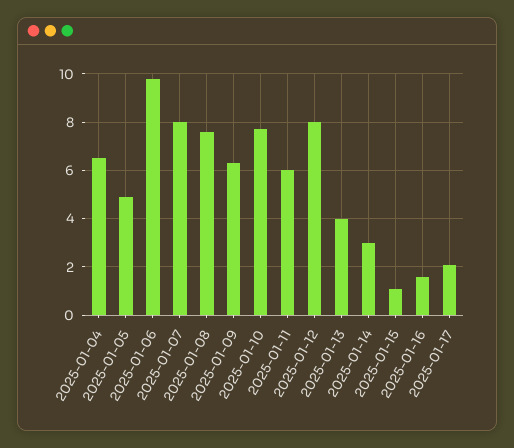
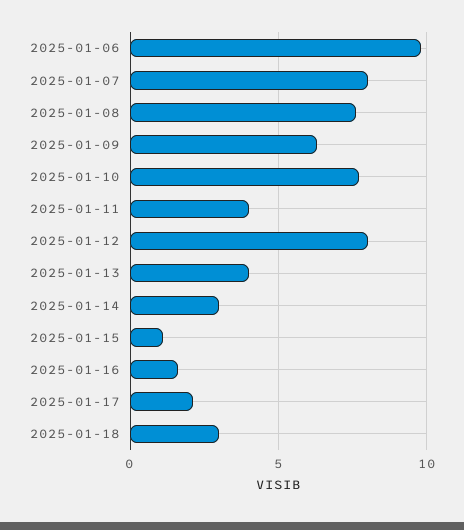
2025-01-04: 6.5 -> none
2025-01-05: 5 -> none
2025-01-11: 6 -> 4
2025-01-18: none -> 3

